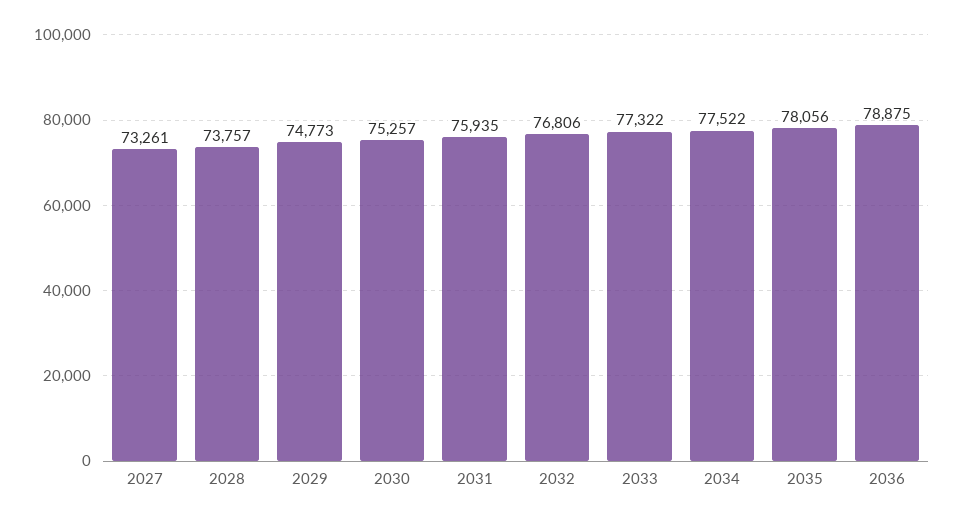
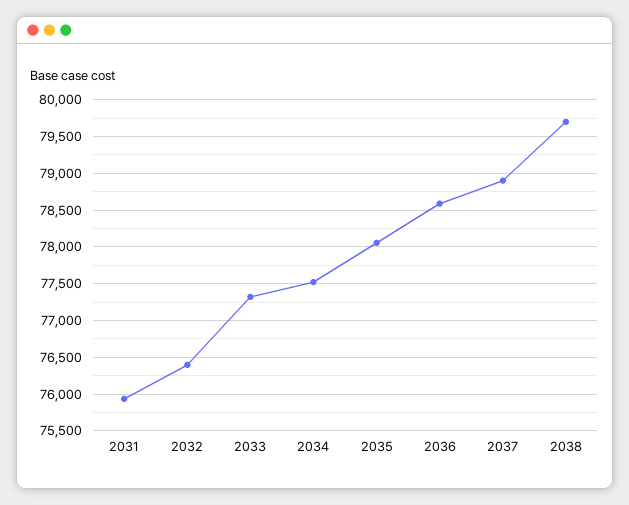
2027: 73261 -> none
2028: 73757 -> none
2029: 74773 -> none
2030: 75257 -> none
2032: 76806 -> 76400
2036: 78875 -> 78600
2037: none -> 78900
2038: none -> 79700

